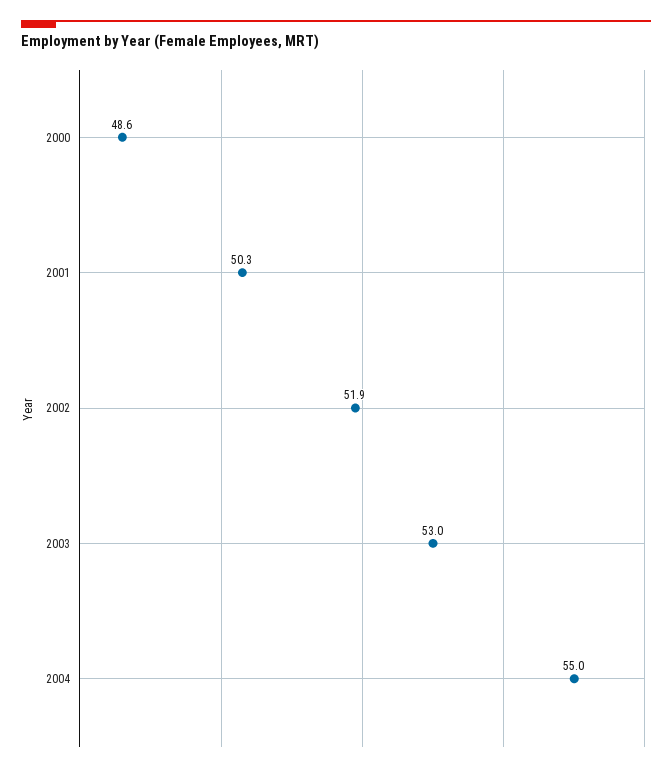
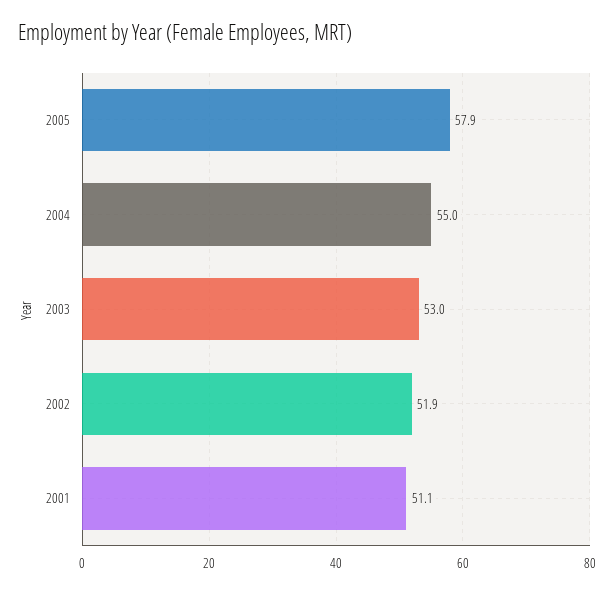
2000: 48.6 -> none
2001: 50.3 -> 51.1
2005: none -> 57.9

